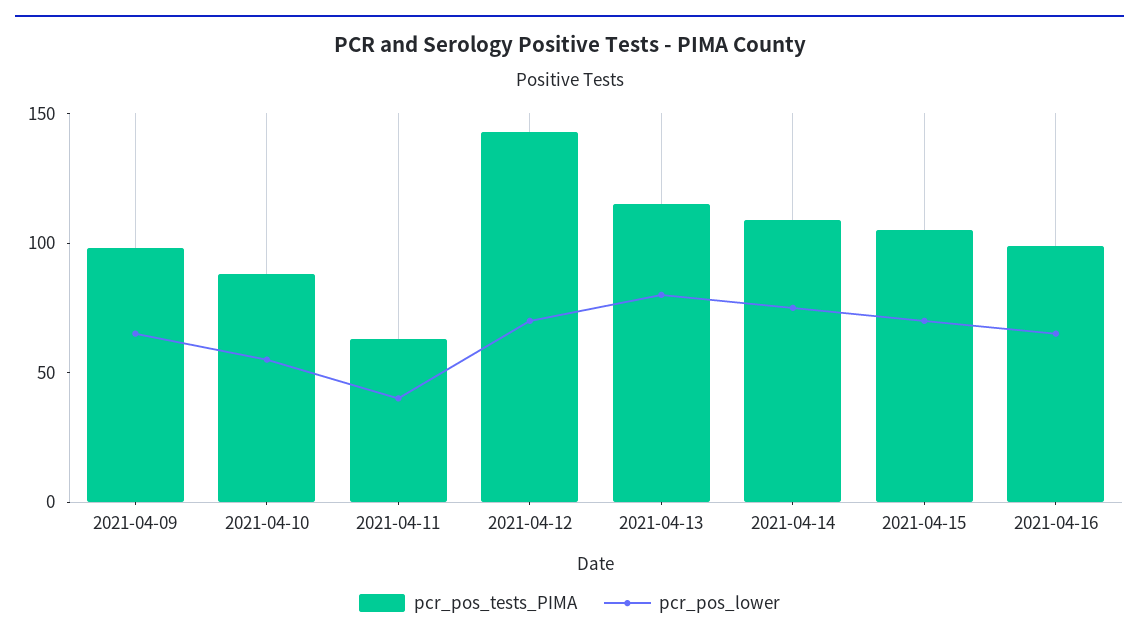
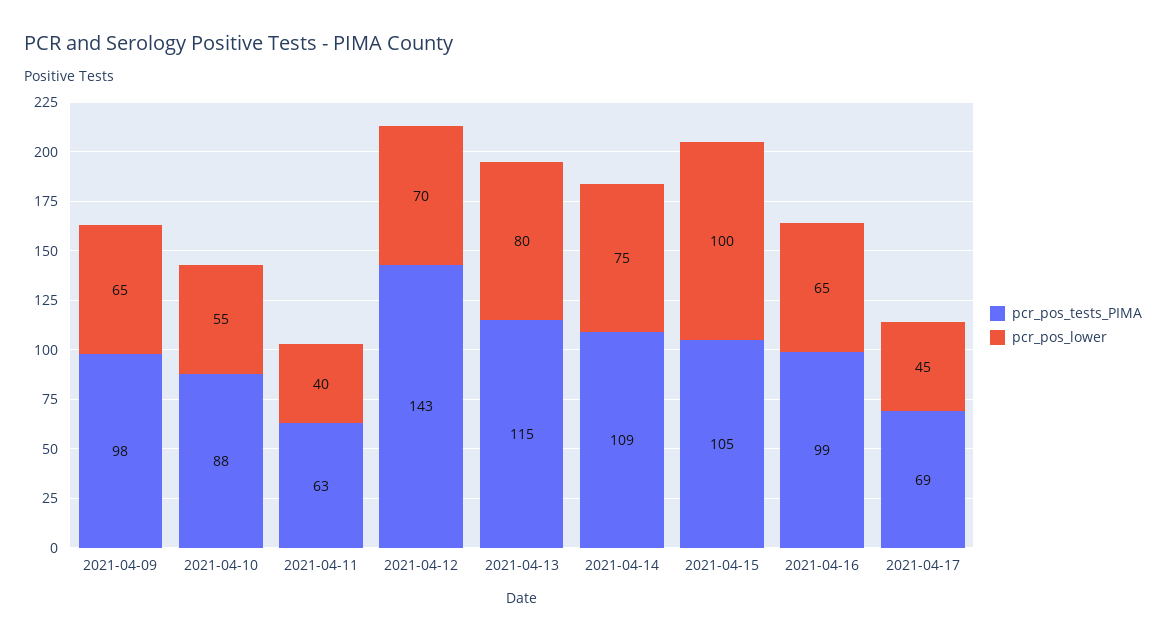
pcr_pos_lower, 2021-04-15: 70 -> 100
pcr_pos_tests_PIMA, 2021-04-17: none -> 69
pcr_pos_lower, 2021-04-17: none -> 45

